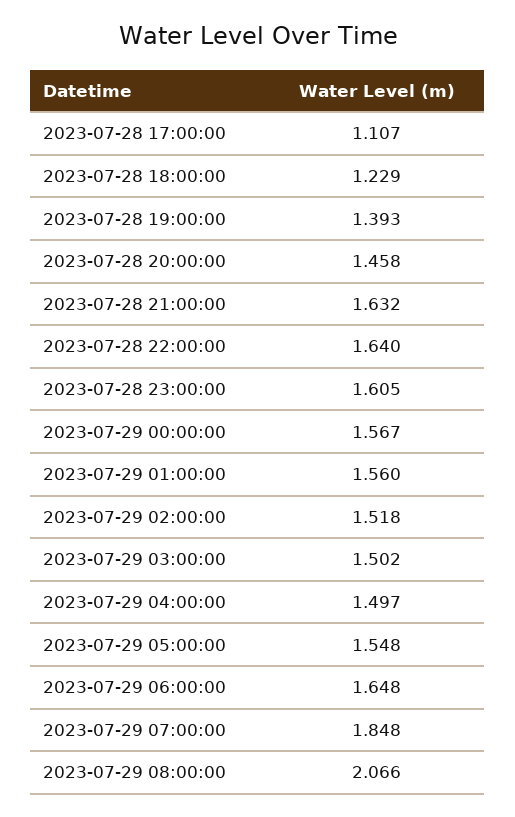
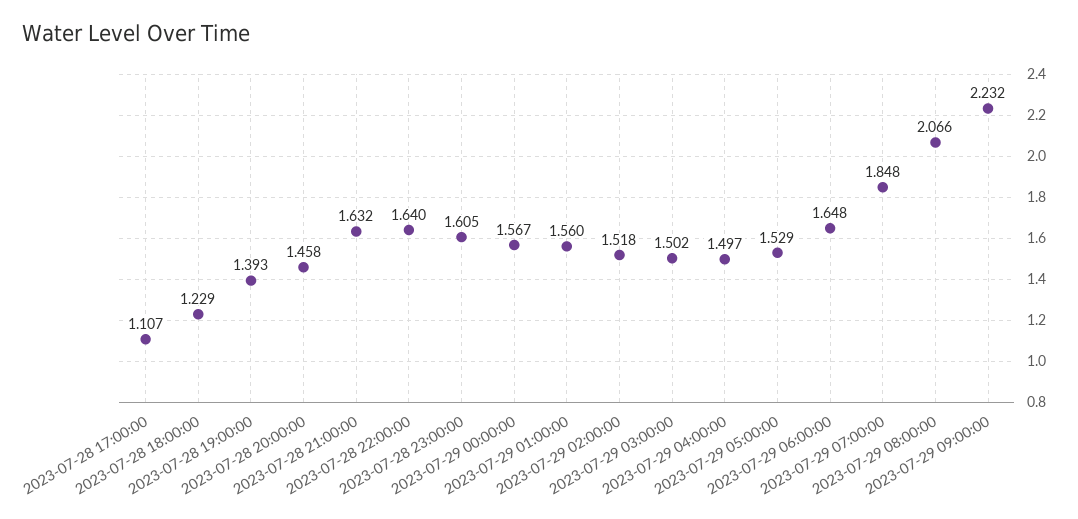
2023-07-29 05:00:00: 1.548 -> 1.529
2023-07-29 09:00:00: none -> 2.232

